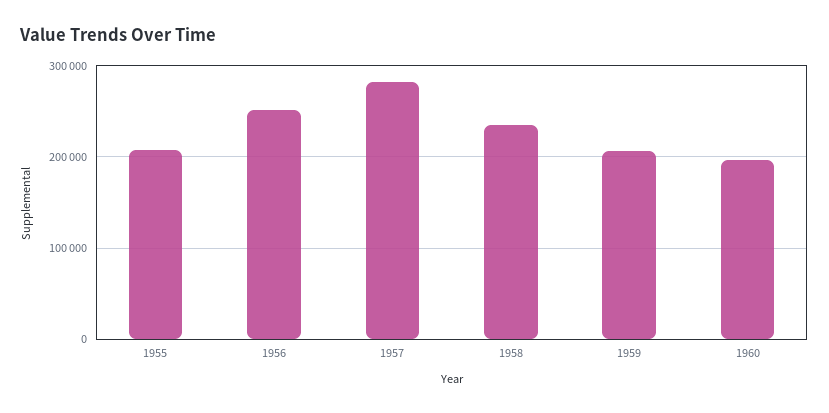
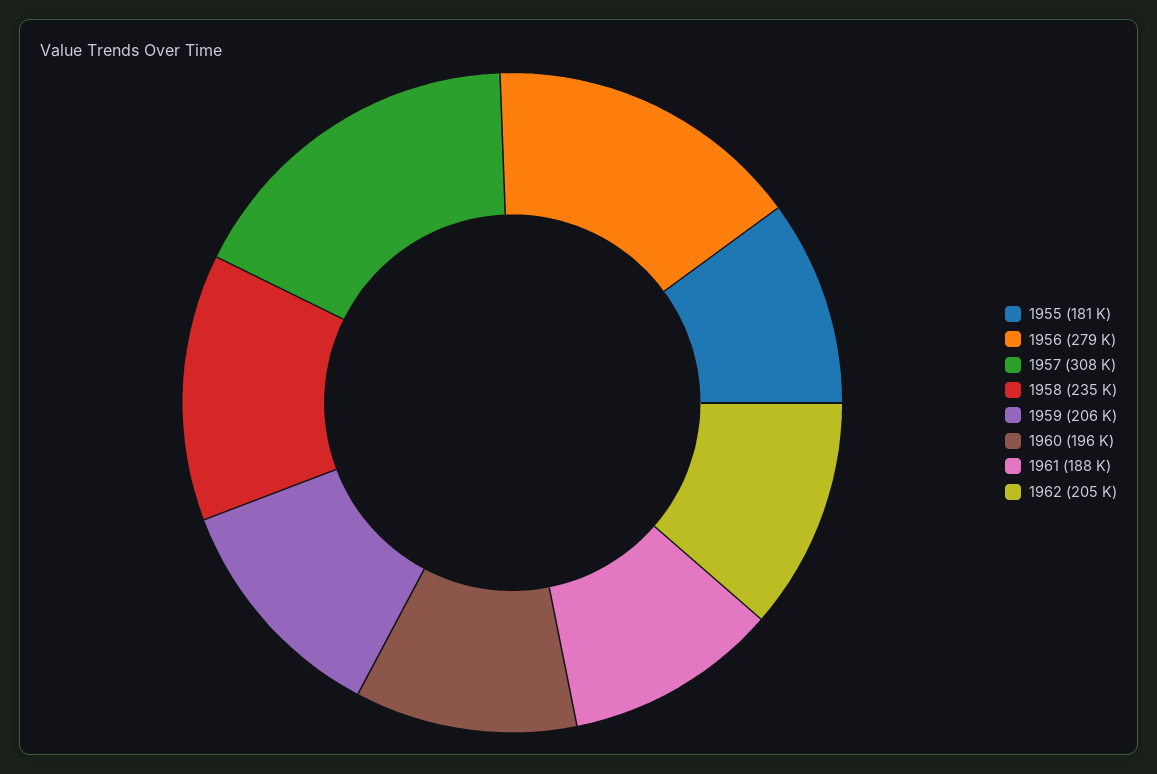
1955: 210000 -> 181000
1956: 250000 -> 279000
1957: 280000 -> 308000
1961: none -> 188000
1962: none -> 205000

